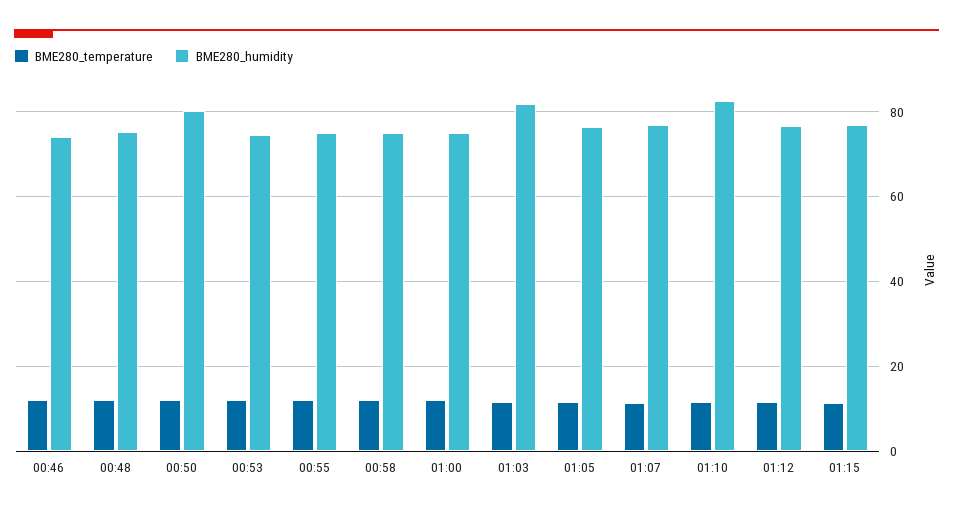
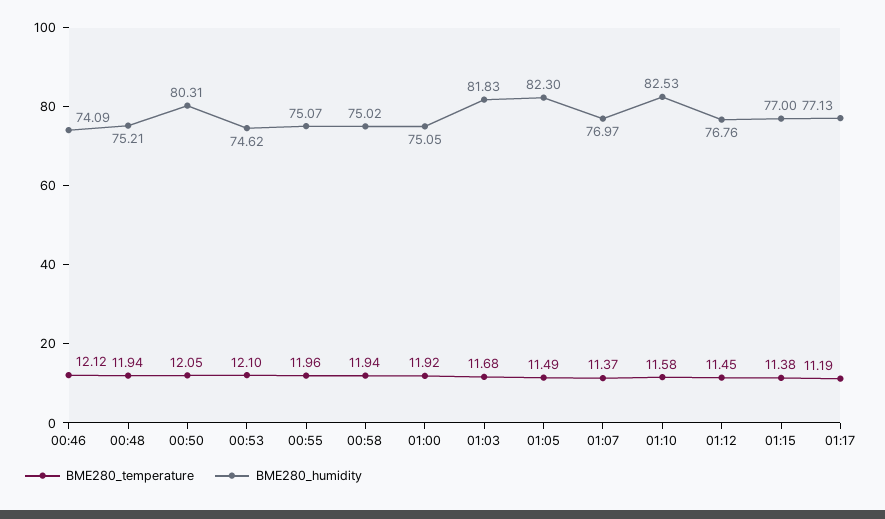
BME280_humidity, 01:05: 76 -> 82.3
BME280_temperature, 01:17: none -> 11.19
BME280_humidity, 01:17: none -> 77.13

